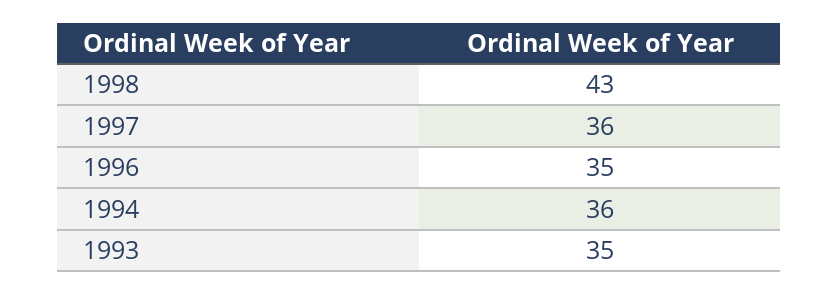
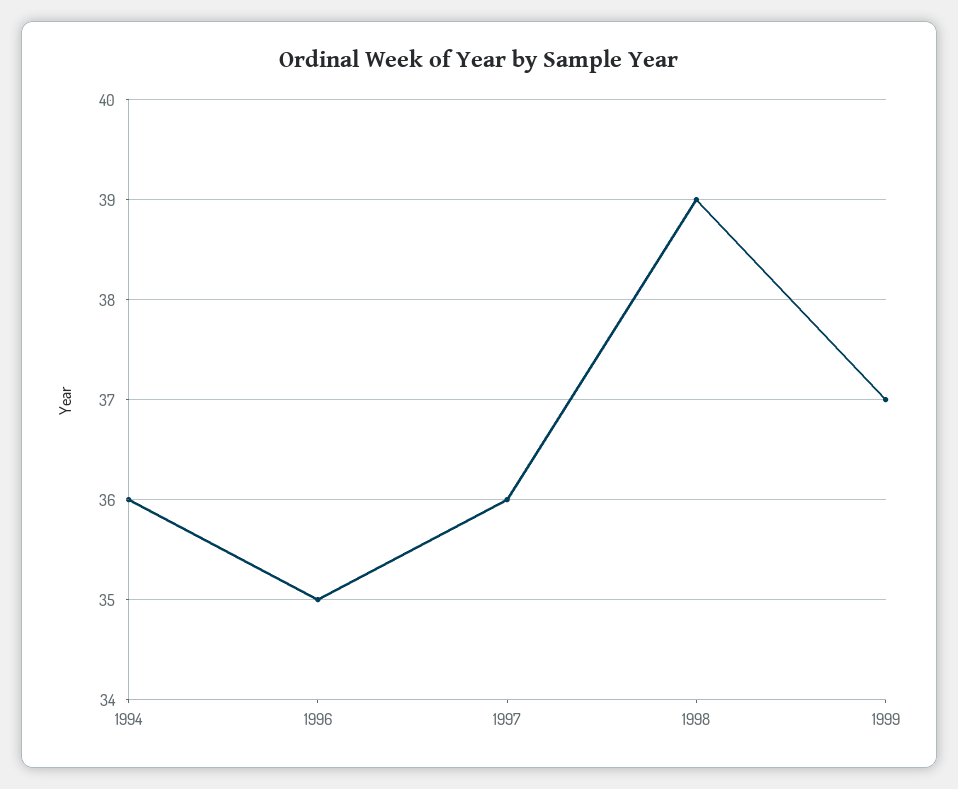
1998: 43 -> 39
1993: 35 -> none
1999: none -> 37

